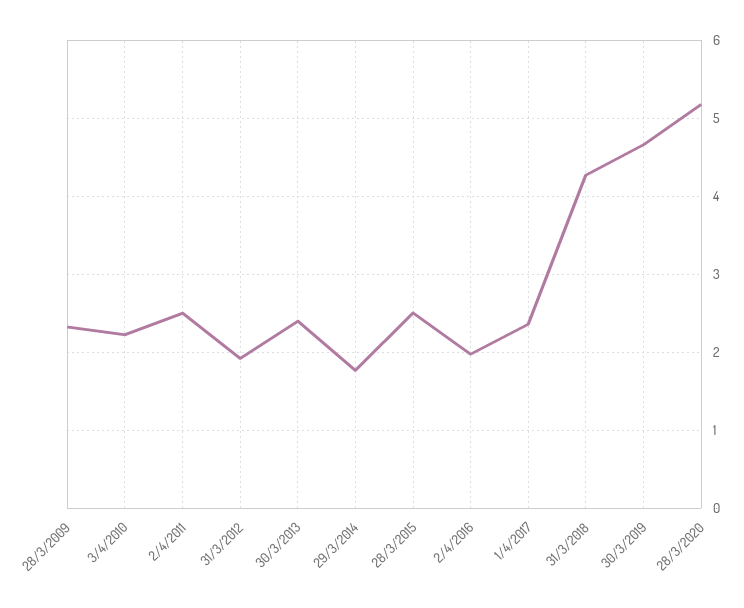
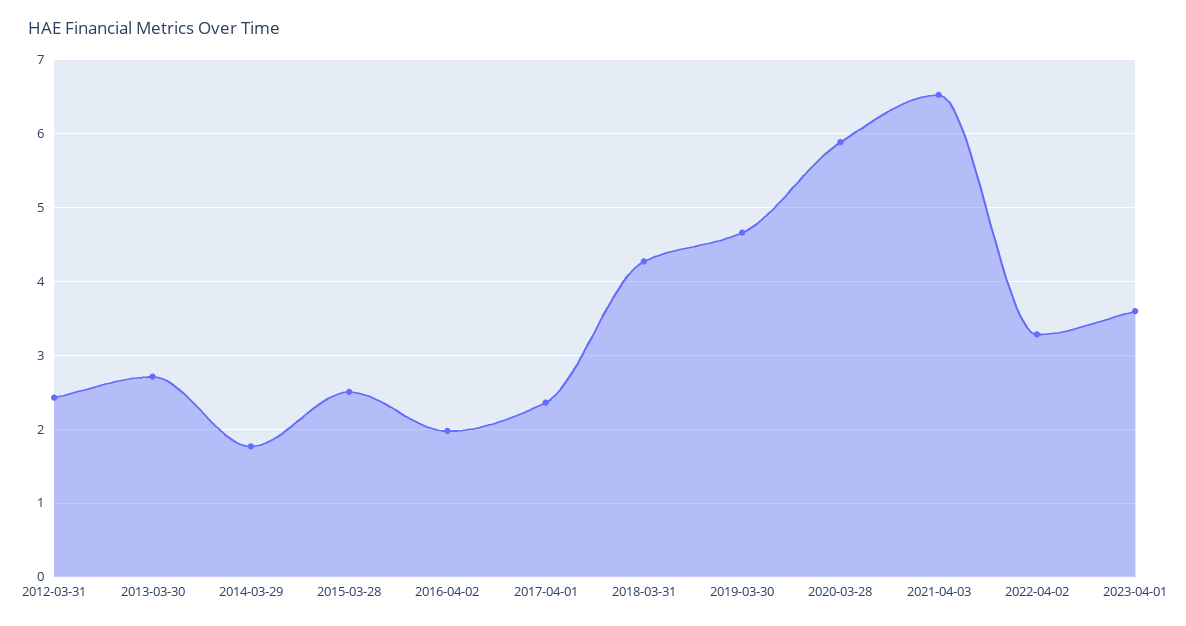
28/3/2009: 2.3 -> none
3/4/2010: 2.2 -> none
2/4/2011: 2.5 -> none
31/3/2012: 1.9 -> 2.4
30/3/2013: 2.4 -> 2.7
28/3/2020: 5.2 -> 5.9
2021-04-03: none -> 6.5
2022-04-02: none -> 3.3
2023-04-01: none -> 3.6

